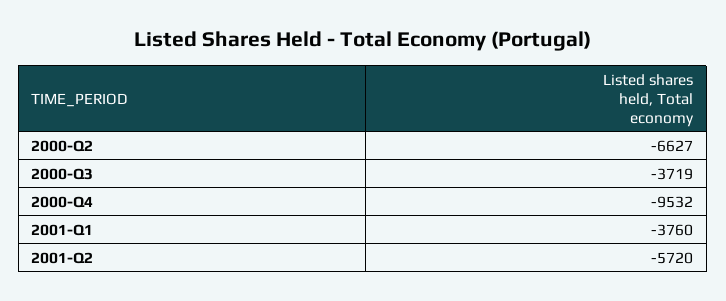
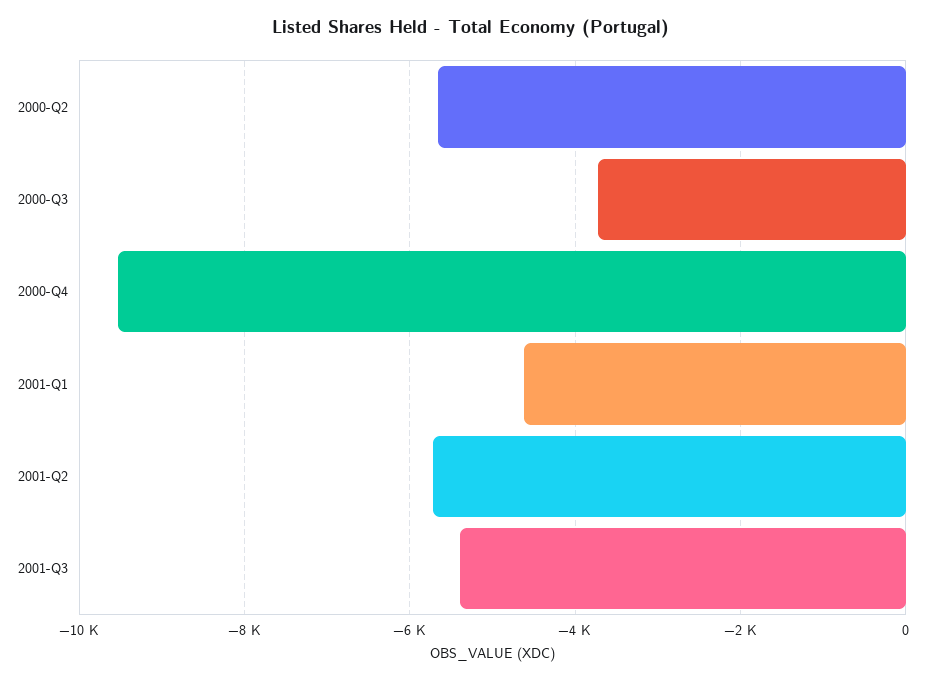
2000-Q2: -6627 -> -5600
2001-Q1: -3760 -> -4600
2001-Q3: none -> -5400

